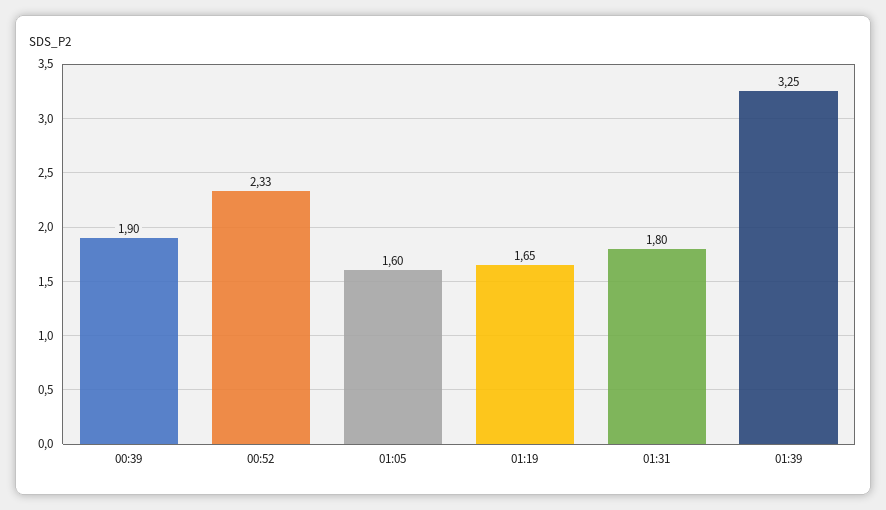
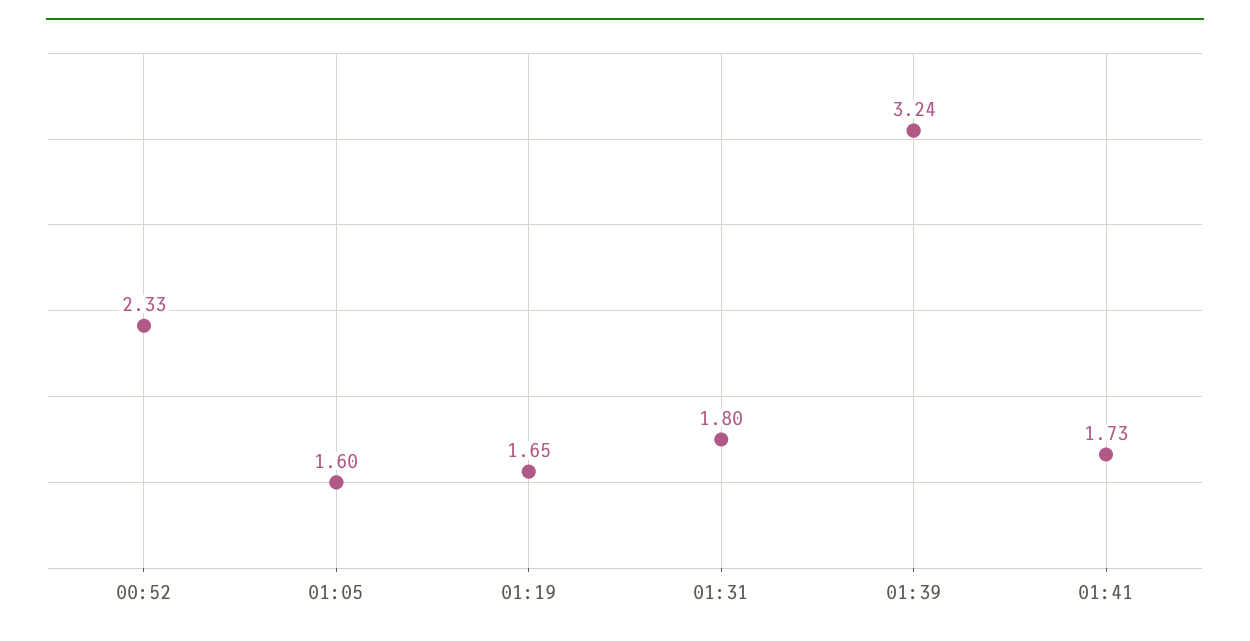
00:39: 1.9 -> none
01:39: 3.25 -> 3.24
01:41: none -> 1.73

